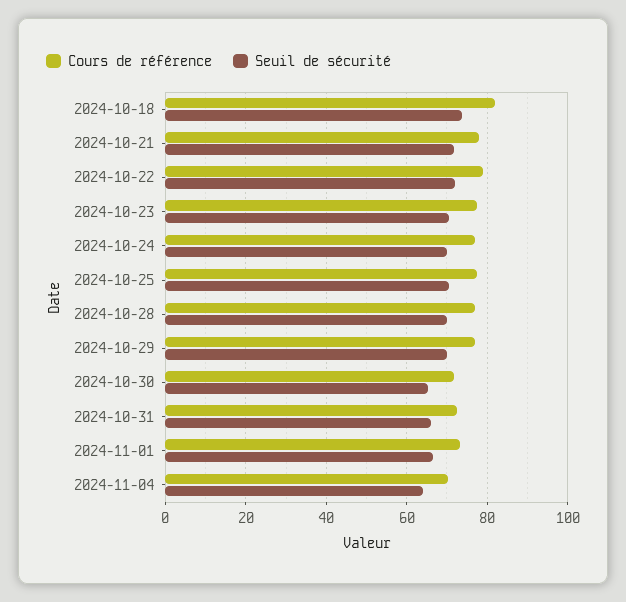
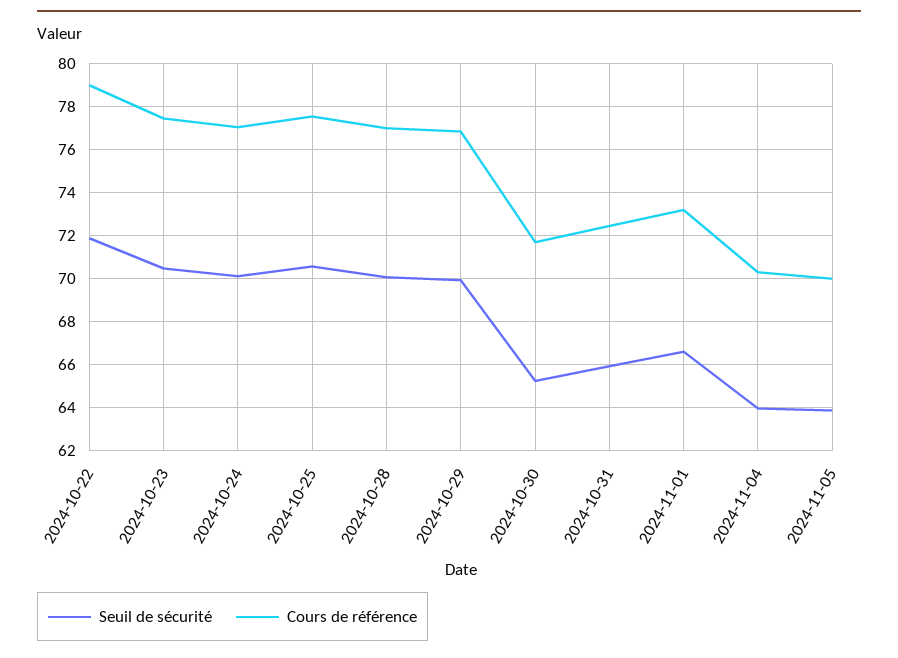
Cours de référence, 2024-10-18: 82 -> none
Seuil de sécurité, 2024-10-18: 74 -> none
Cours de référence, 2024-10-21: 78 -> none
Seuil de sécurité, 2024-10-21: 72 -> none
Seuil de sécurité, 2024-11-05: none -> 64
Cours de référence, 2024-11-05: none -> 70

